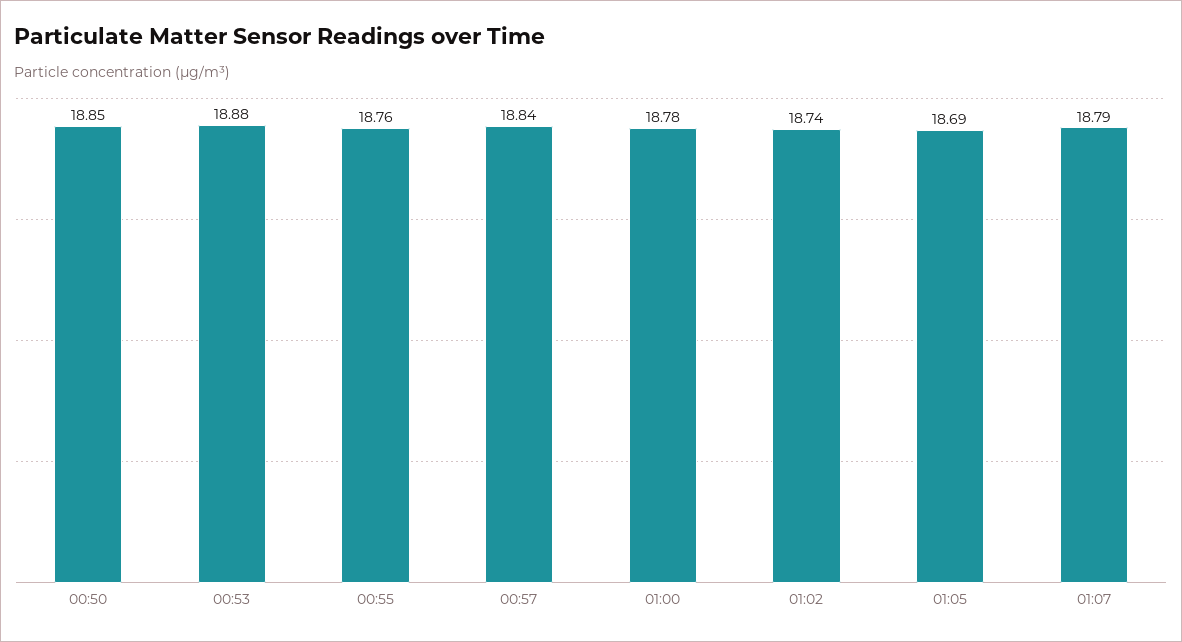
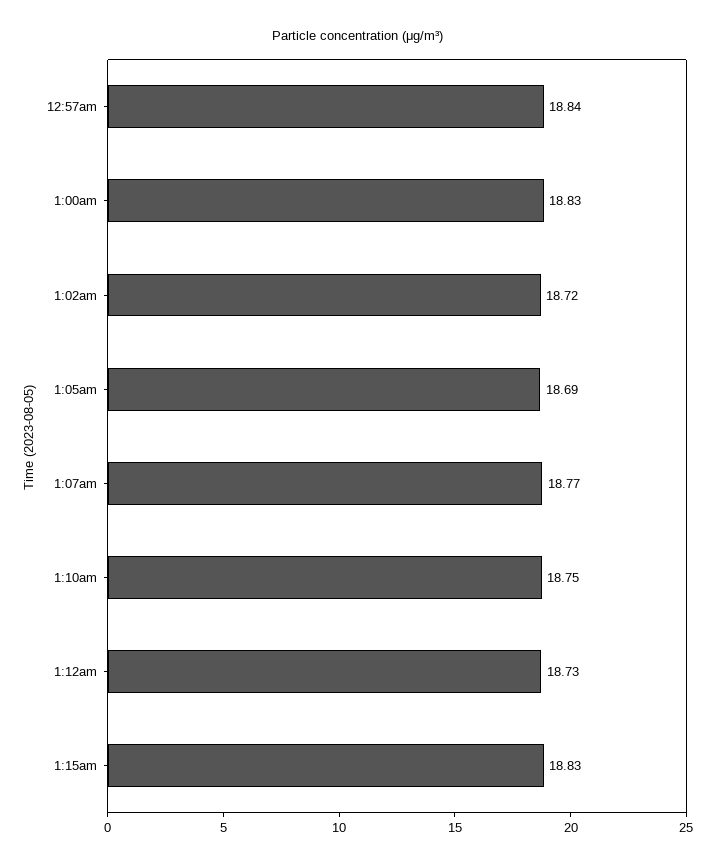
00:50: 18.85 -> none
00:53: 18.88 -> none
00:55: 18.76 -> none
01:00: 18.78 -> 18.83
01:02: 18.74 -> 18.72
01:07: 18.79 -> 18.77
1:10am: none -> 18.75
1:12am: none -> 18.73
1:15am: none -> 18.83

